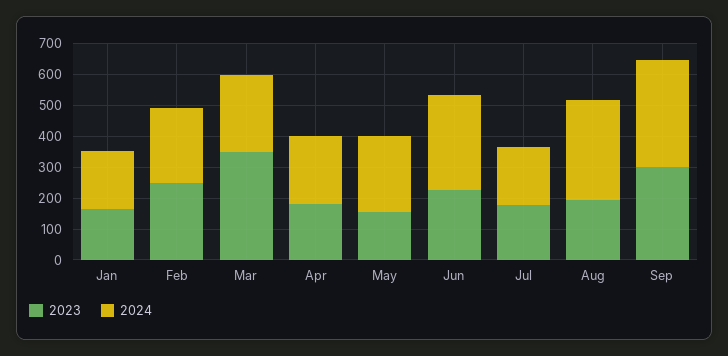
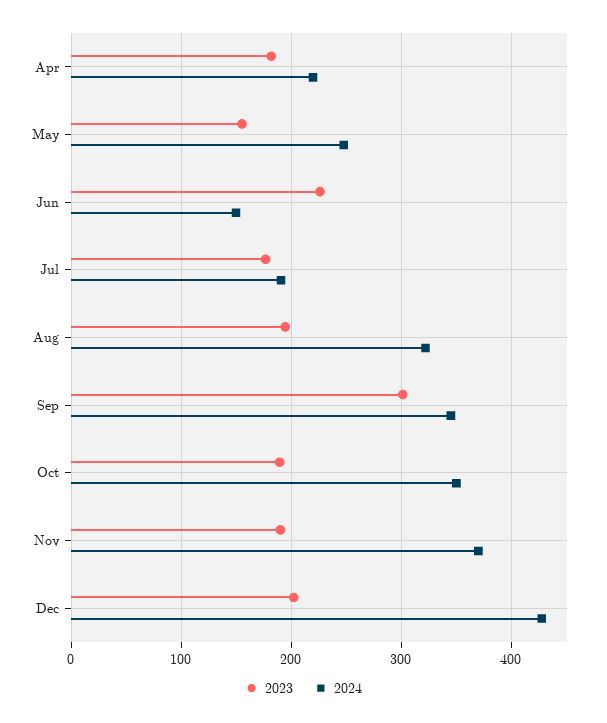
2023, Jan: 150 -> none
2024, Jan: 200 -> none
2023, Feb: 250 -> none
2024, Feb: 250 -> none
2023, Mar: 350 -> none
2024, Mar: 250 -> none
2024, Jun: 300 -> 150
2023, Oct: none -> 190
2024, Oct: none -> 350
2023, Nov: none -> 190
2024, Nov: none -> 370
2023, Dec: none -> 200
2024, Dec: none -> 430

